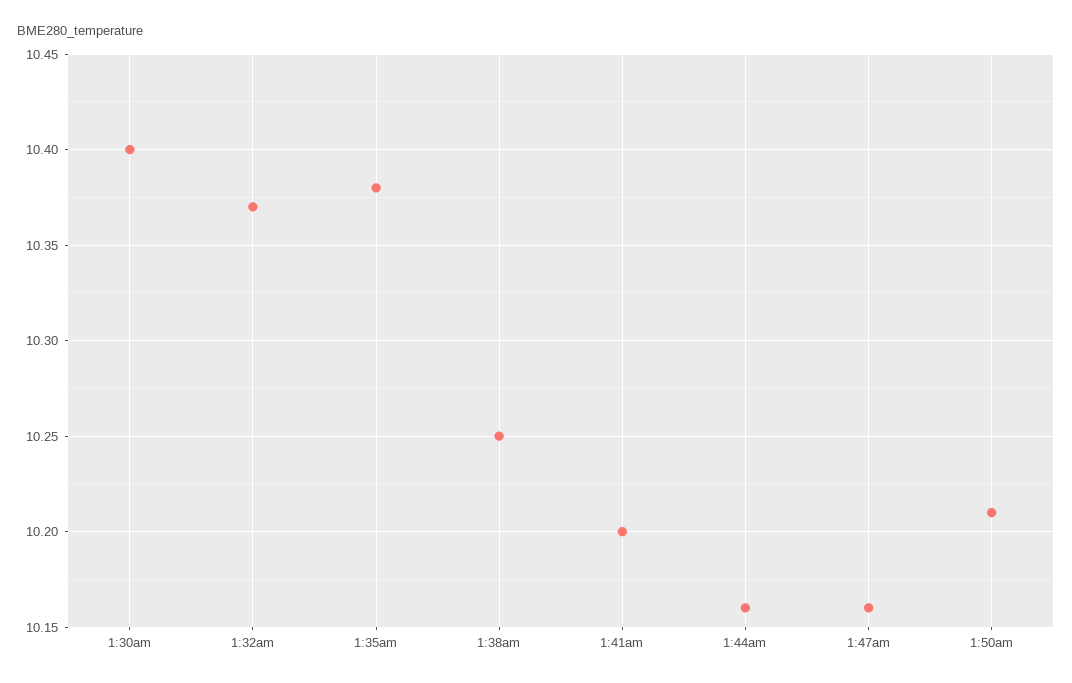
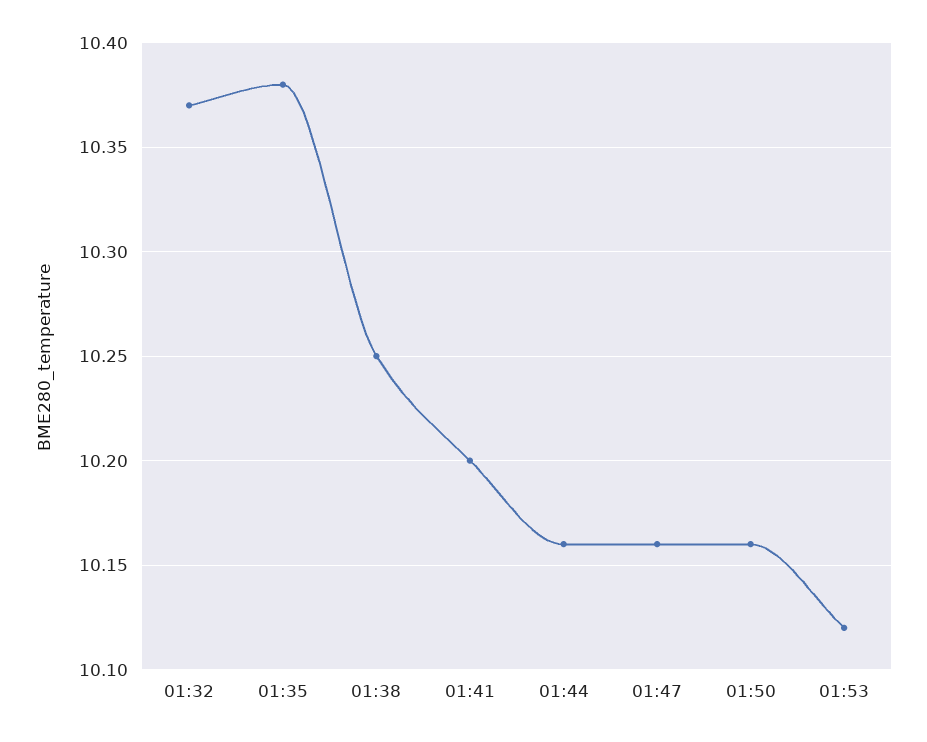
1:30am: 10.4 -> none
1:50am: 10.21 -> 10.16
01:53: none -> 10.12

